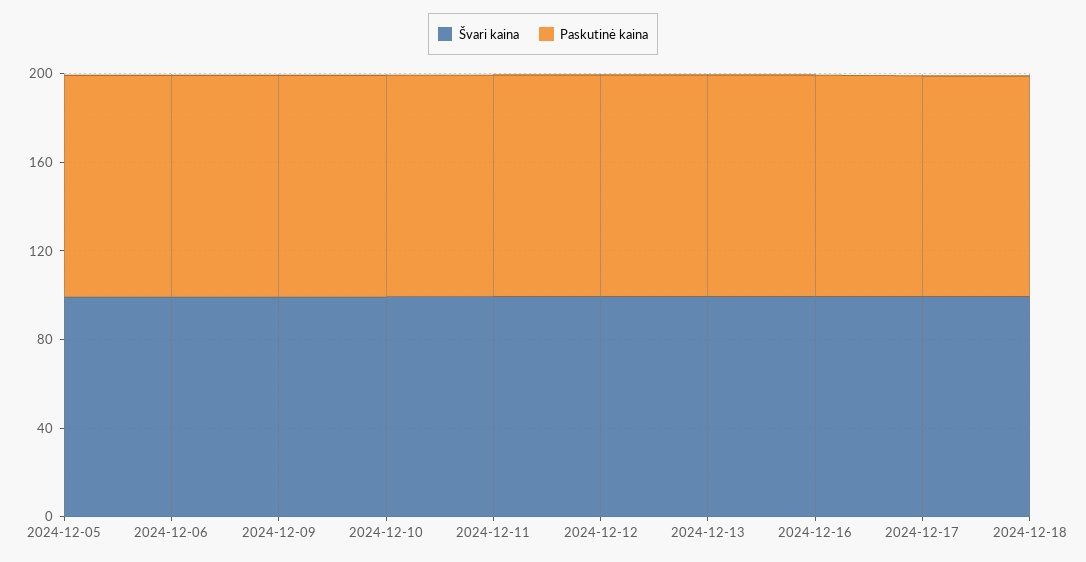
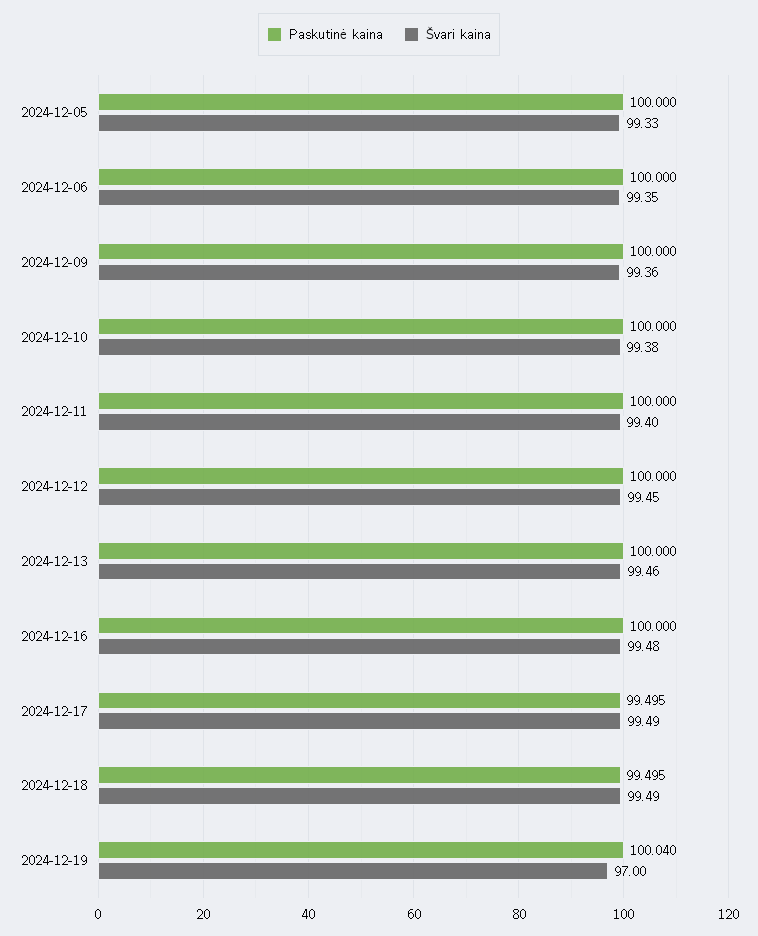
Paskutinė kaina, 2024-12-19: none -> 100.04
Švari kaina, 2024-12-19: none -> 97

